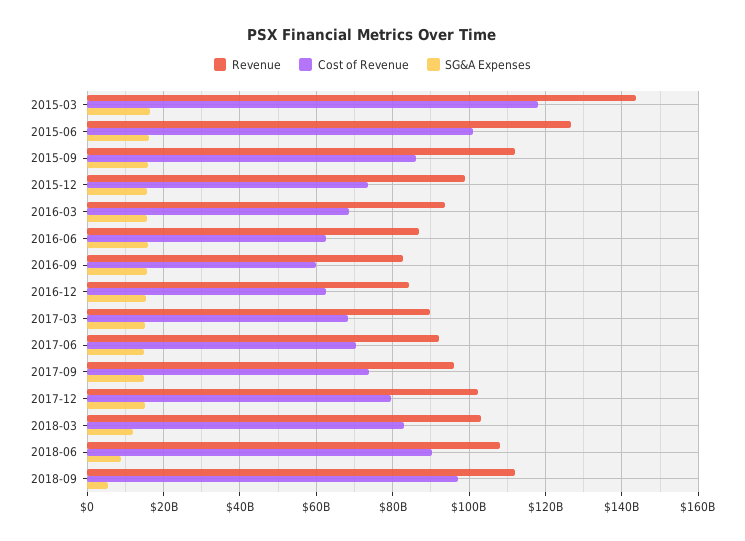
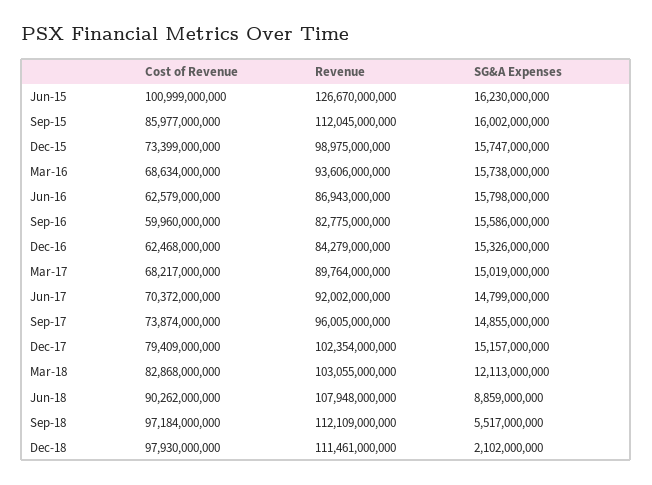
Revenue, 2015-03: 144000000000 -> none
Cost of Revenue, 2015-03: 118000000000 -> none
SG&A Expenses, 2015-03: 16000000000 -> none
Cost of Revenue, Dec-18: none -> 97930000000
Revenue, Dec-18: none -> 111461000000
SG&A Expenses, Dec-18: none -> 2102000000

